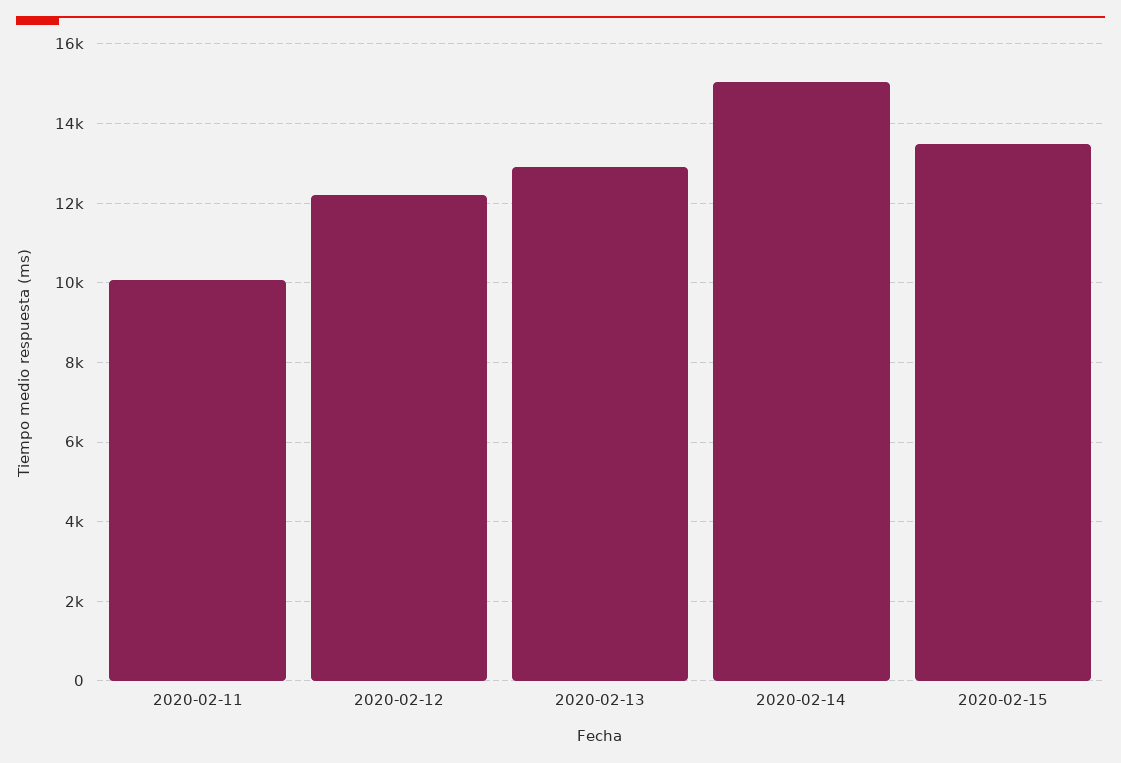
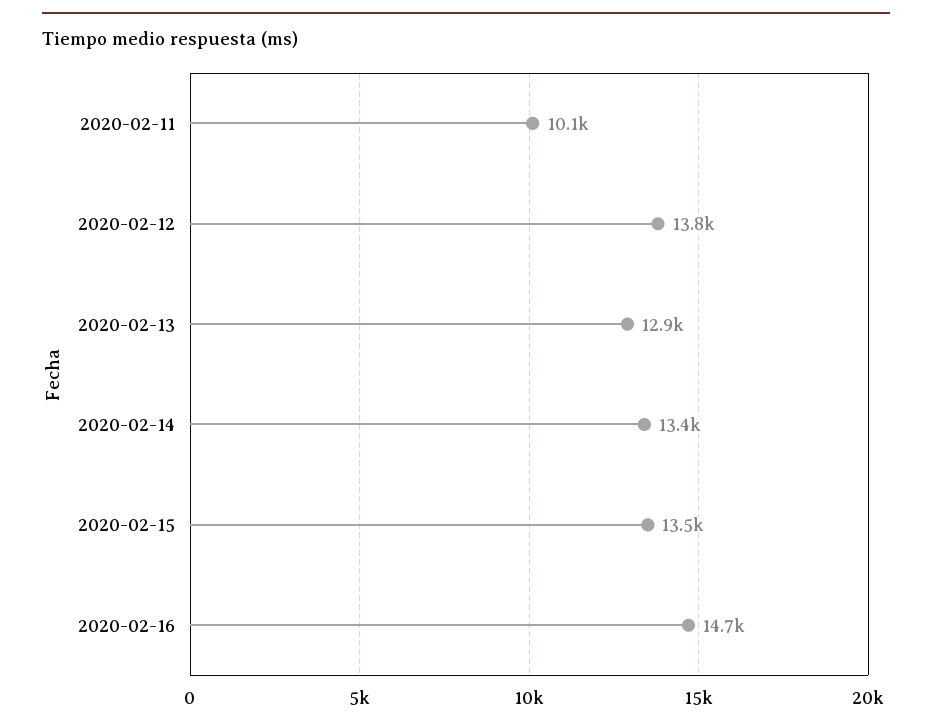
2020-02-12: 12200 -> 13800
2020-02-14: 15000 -> 13400
2020-02-16: none -> 14700

